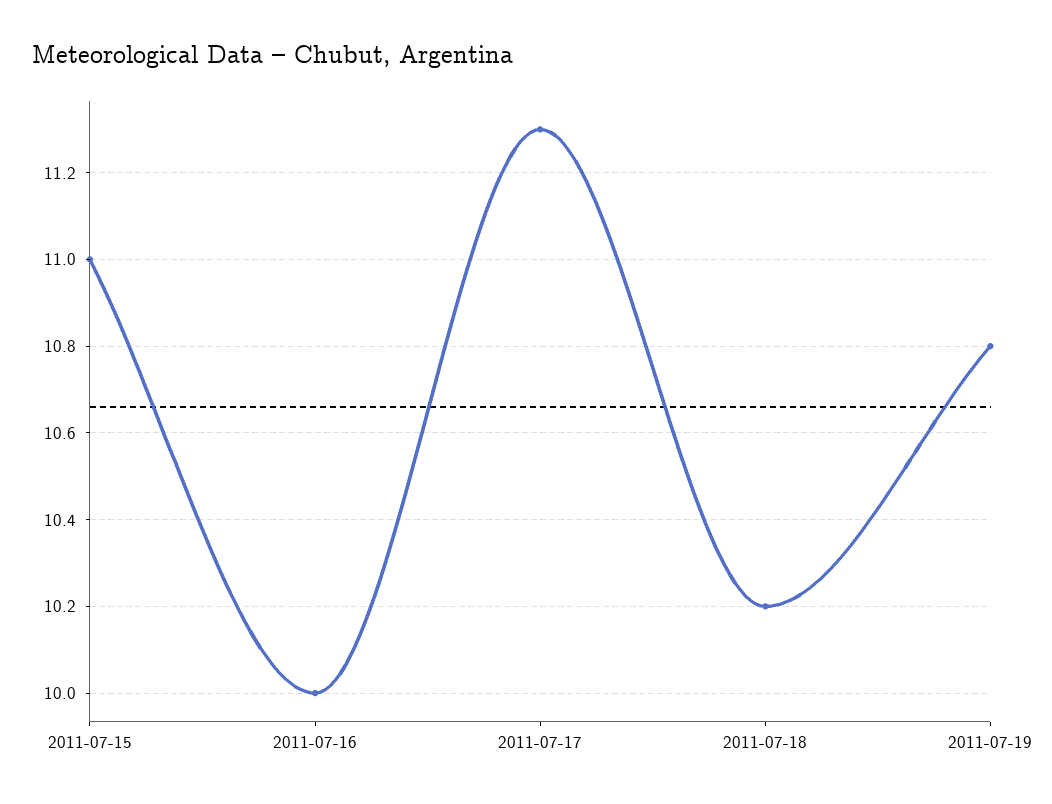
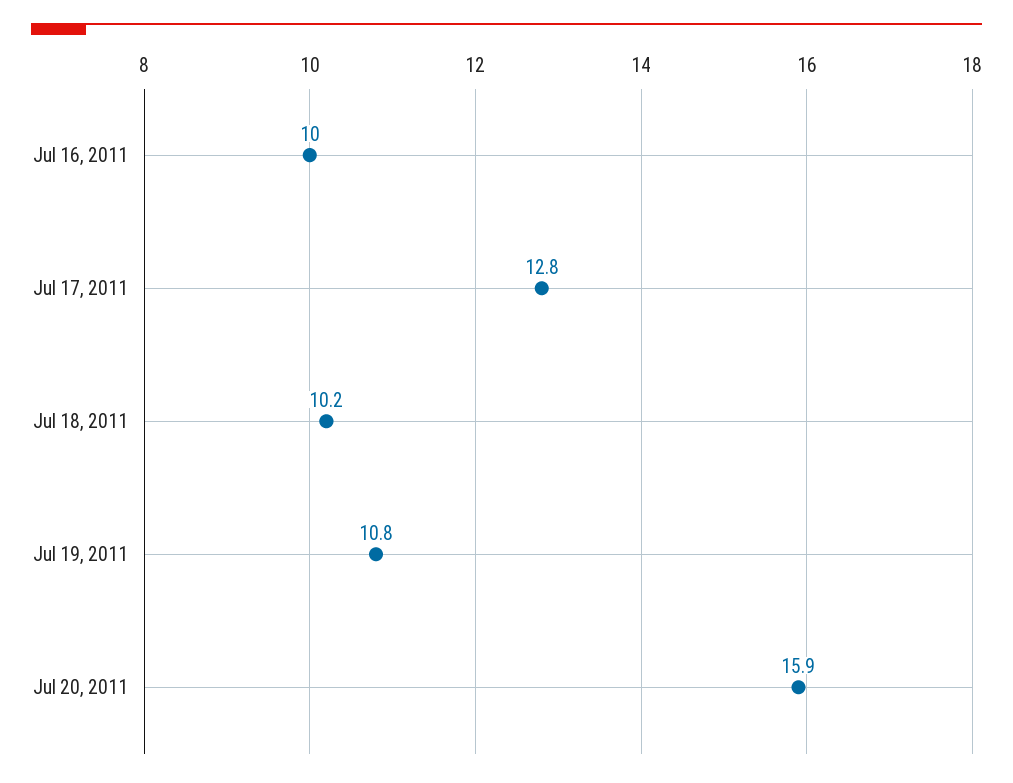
2011-07-15: 11 -> none
2011-07-17: 11.3 -> 12.8
Jul 20, 2011: none -> 15.9

